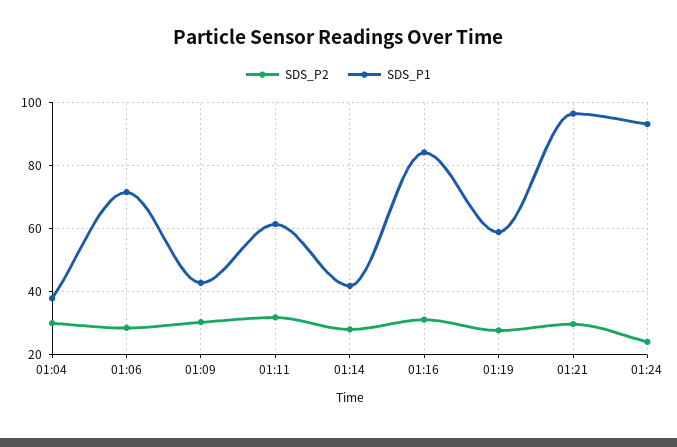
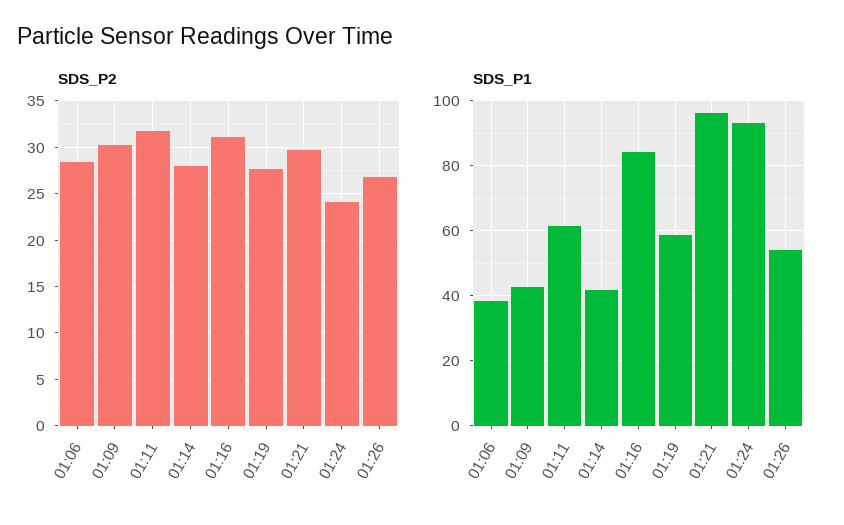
SDS_P2, 01:04: 30 -> none
SDS_P1, 01:04: 38 -> none
SDS_P1, 01:06: 72 -> 38
SDS_P2, 01:26: none -> 27
SDS_P1, 01:26: none -> 54

